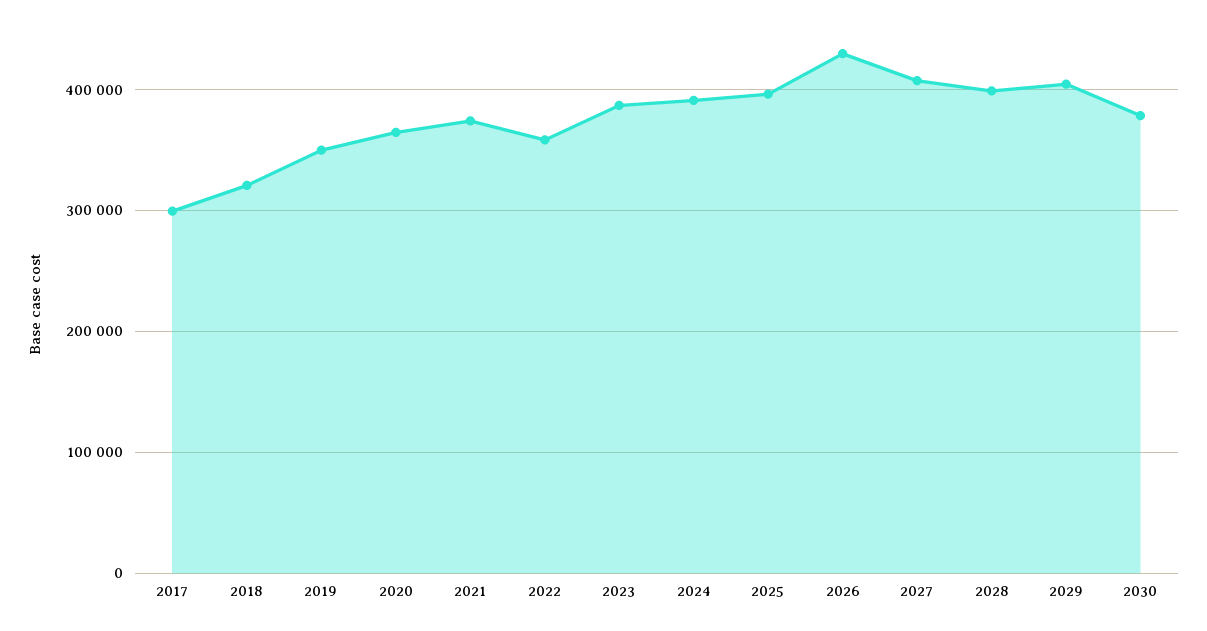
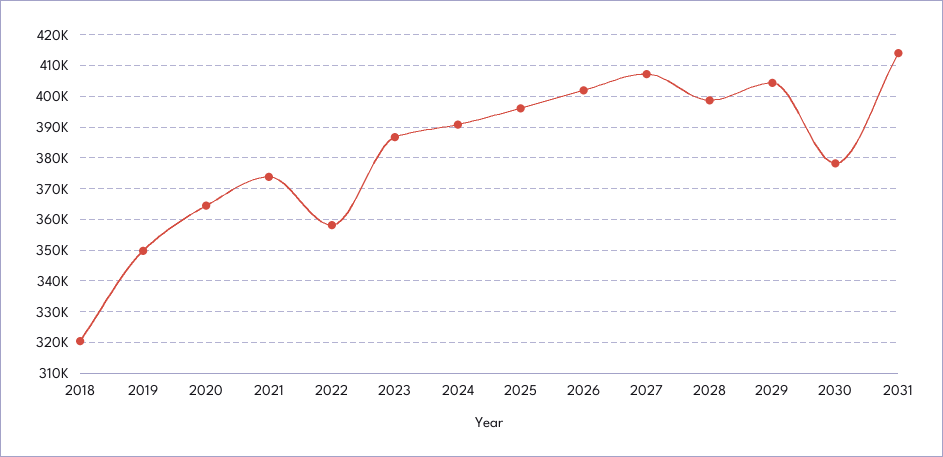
2017: 300000 -> none
2026: 430000 -> 402000
2031: none -> 414000

